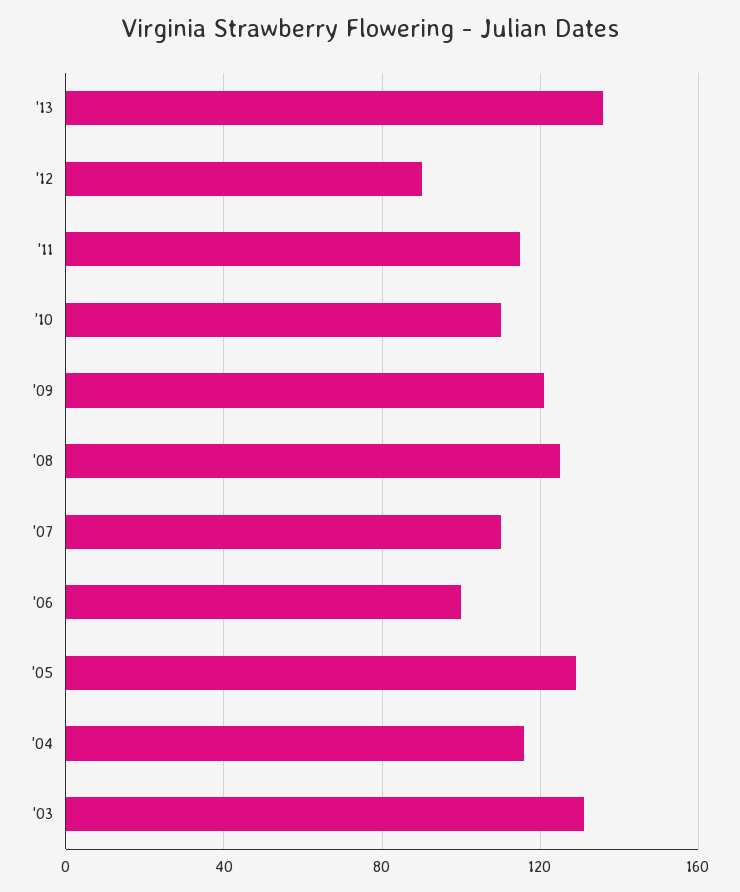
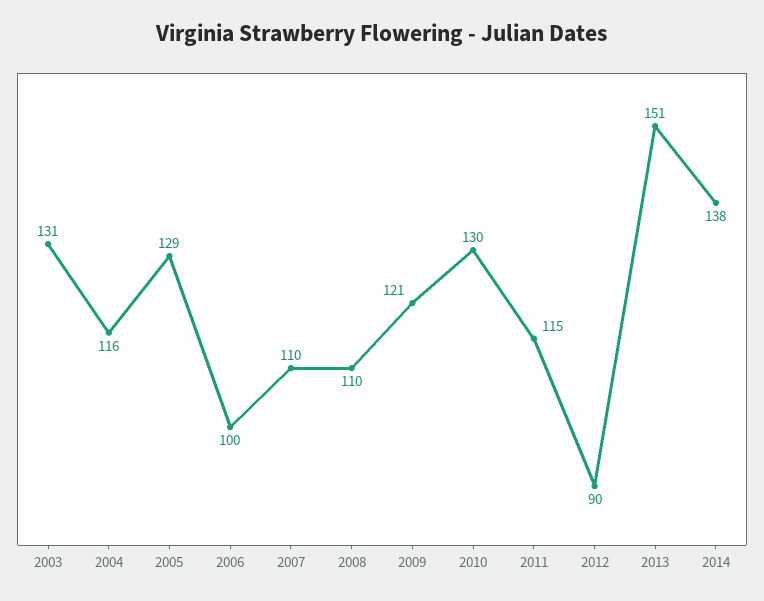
'13: 135 -> 151
'10: 110 -> 130
'08: 125 -> 110
2014: none -> 138

